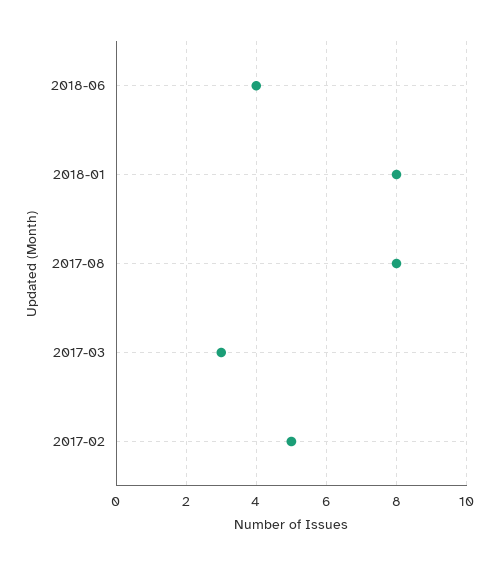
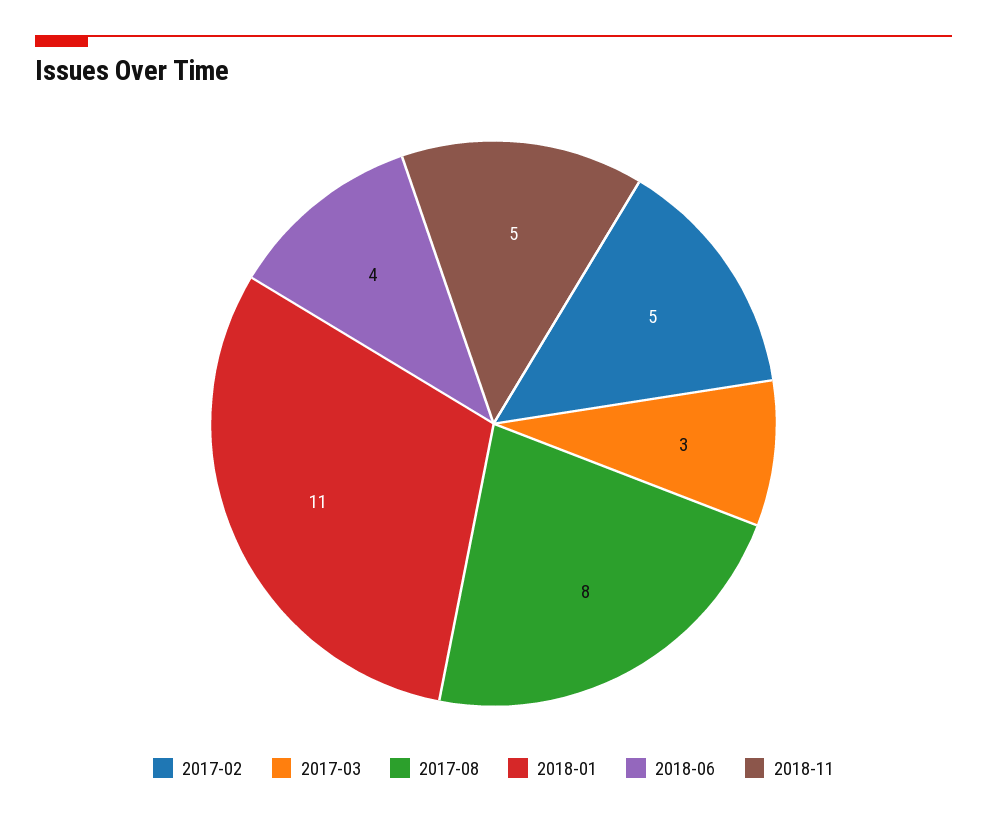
2018-01: 8 -> 11
2018-11: none -> 5

